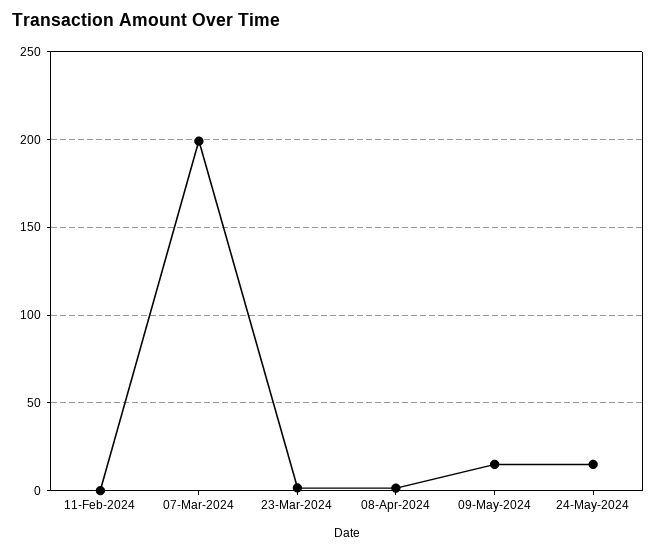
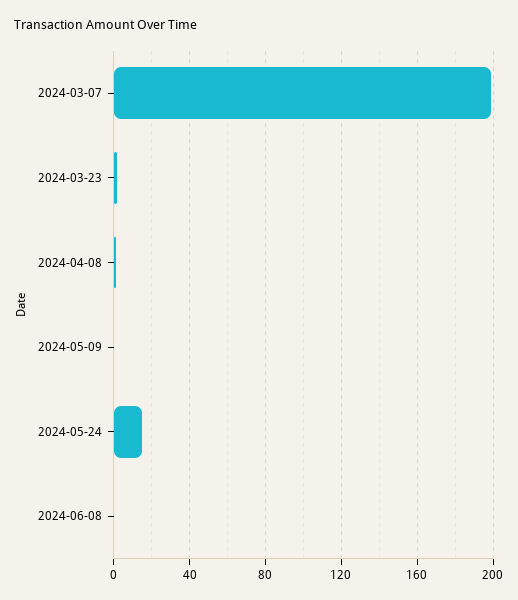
11-Feb-2024: 0 -> none
09-May-2024: 15 -> 0
2024-06-08: none -> 0

